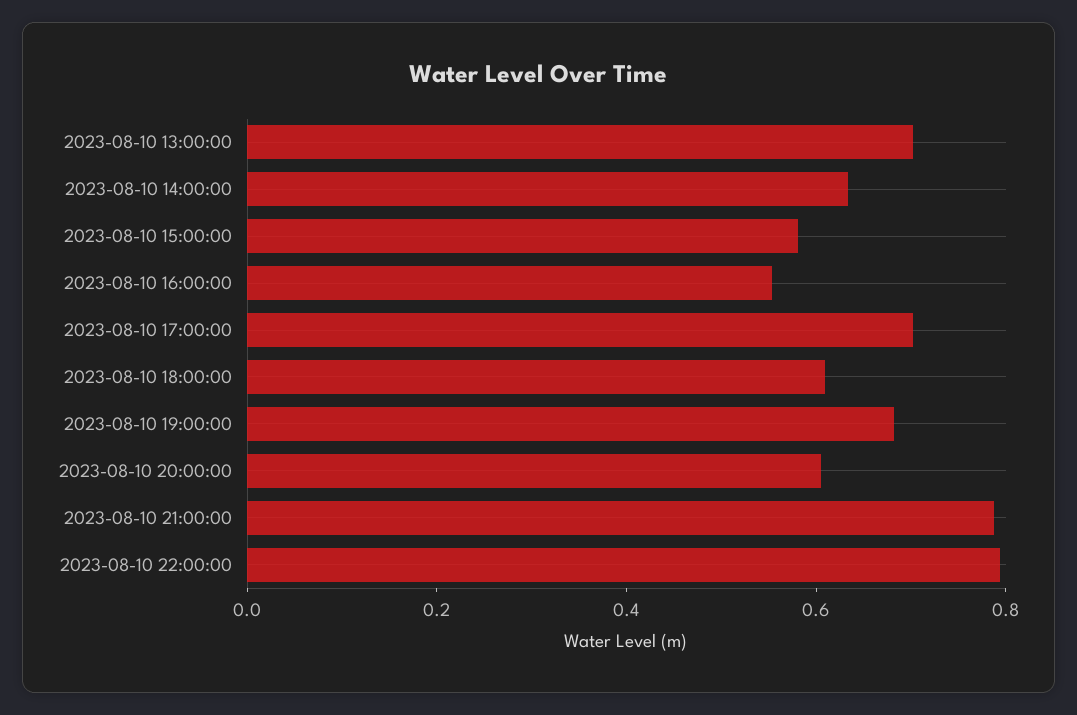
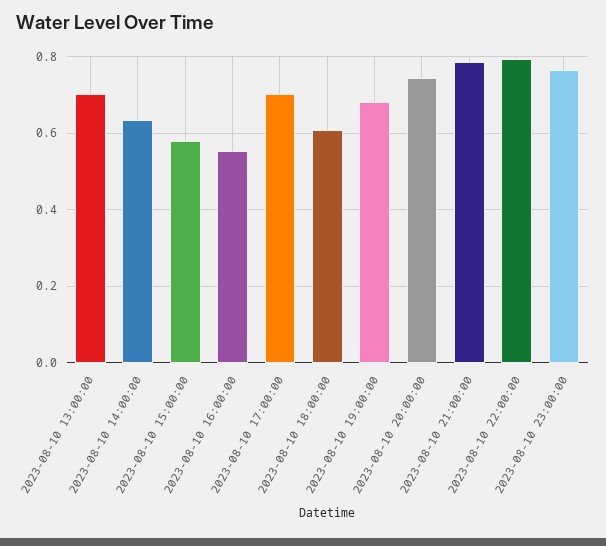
2023-08-10 20:00:00: 0.6 -> 0.74
2023-08-10 23:00:00: none -> 0.76

